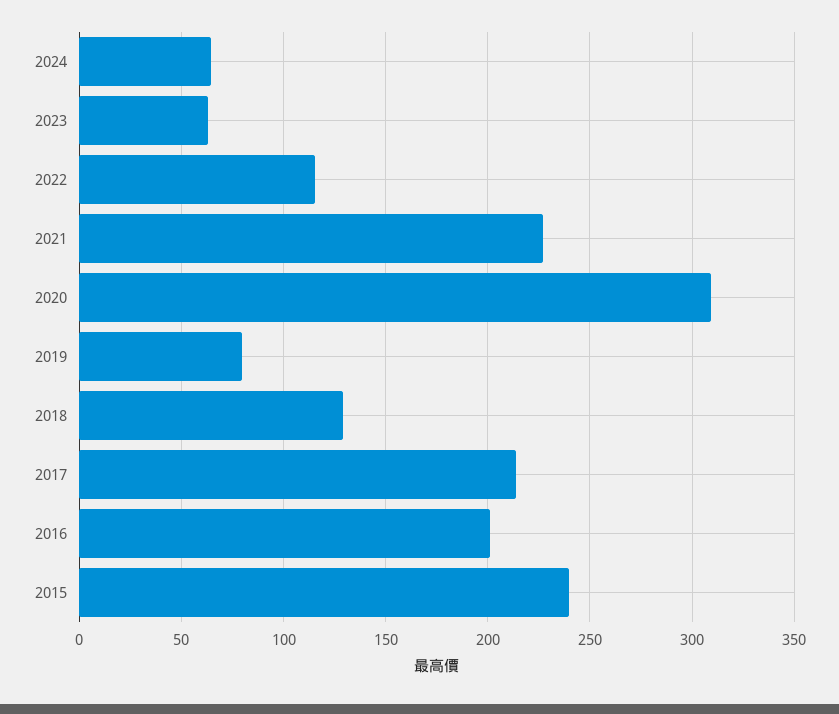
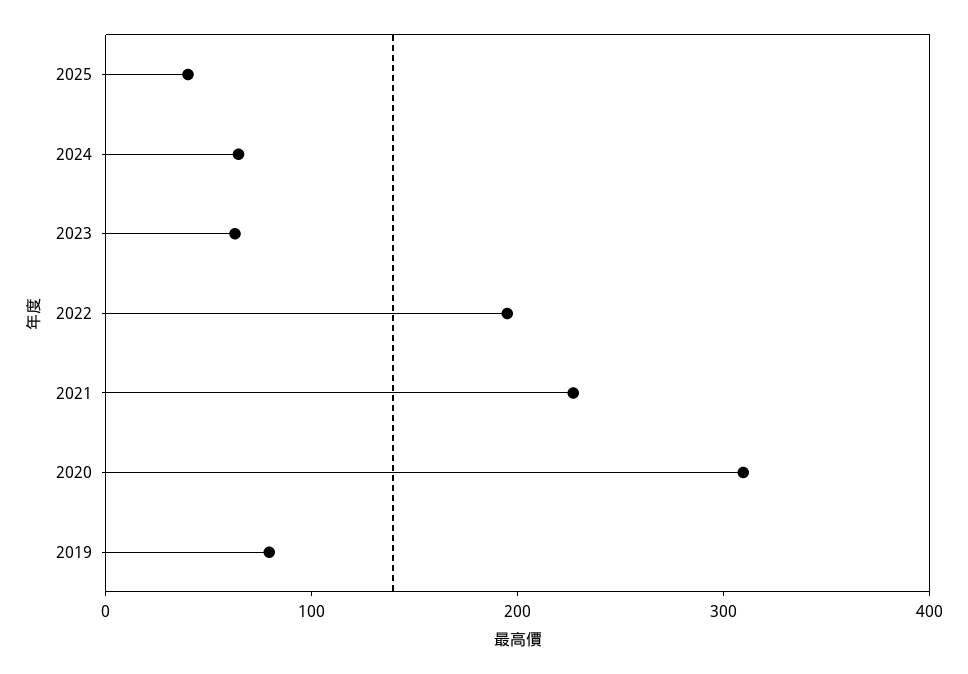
2022: 115 -> 200
2018: 130 -> none
2017: 215 -> none
2016: 200 -> none
2015: 240 -> none
2025: none -> 40

